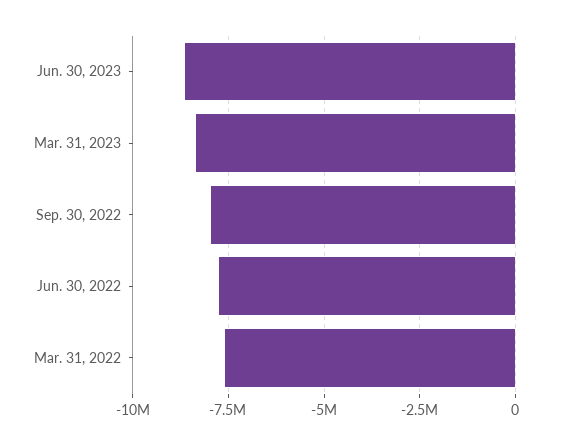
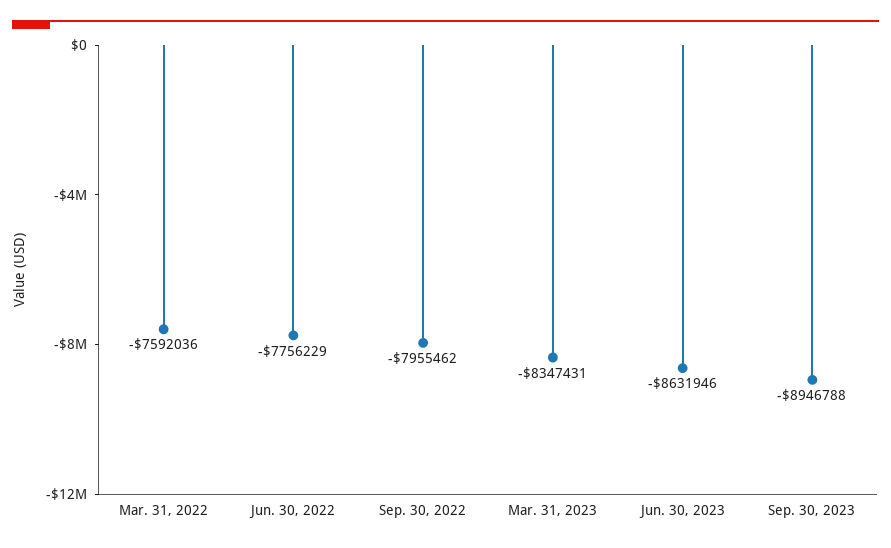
Sep. 30, 2023: none -> -8946788

